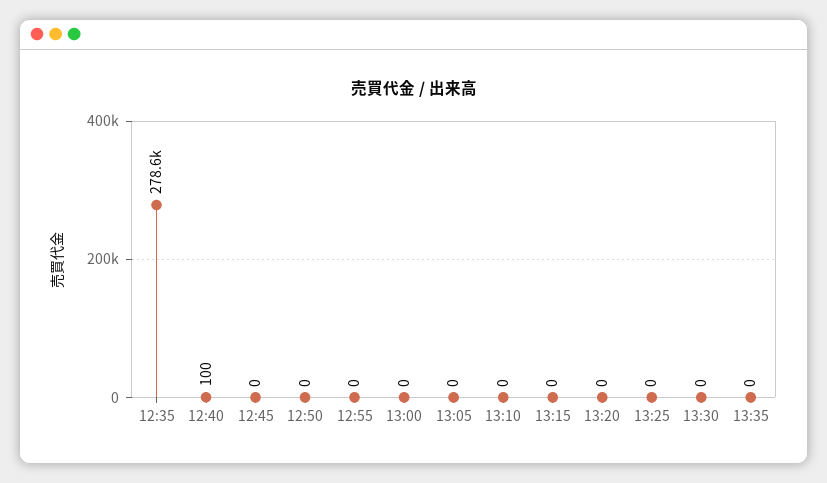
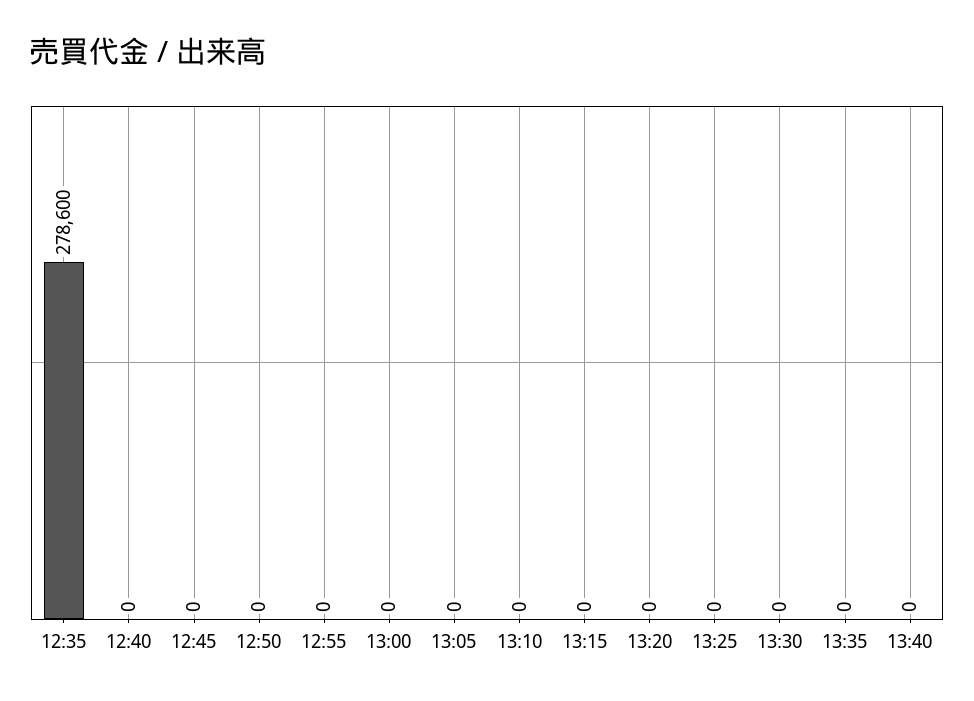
12:40: 100 -> 0
13:40: none -> 0

